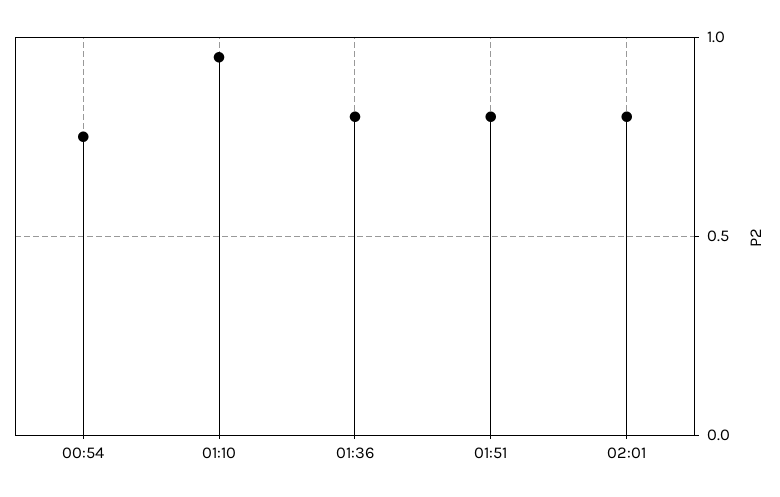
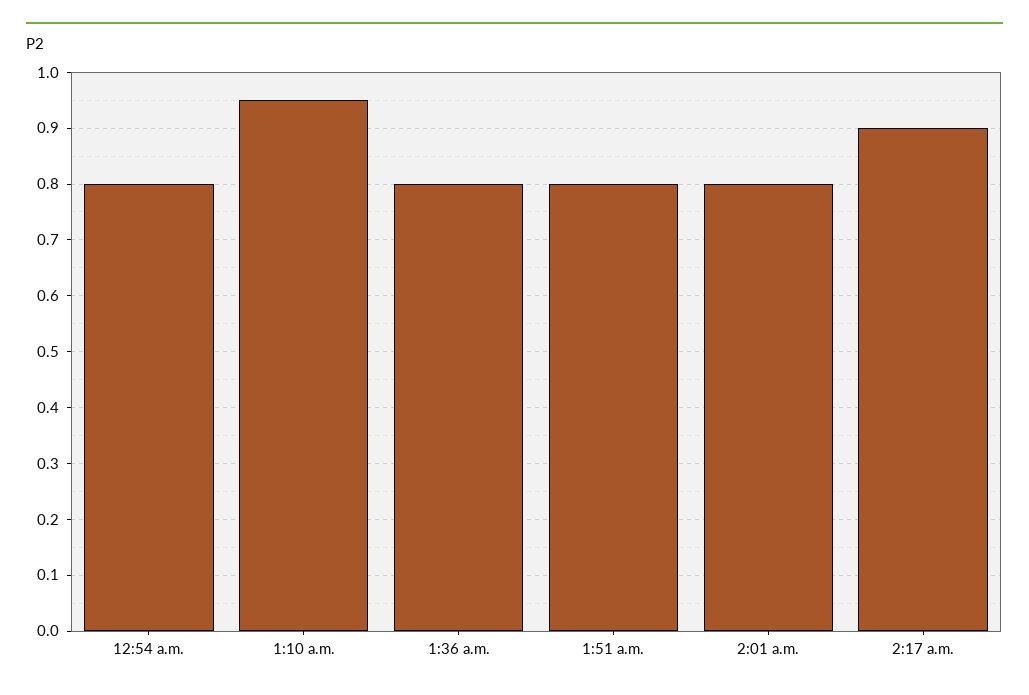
00:54: 0.75 -> 0.8
2:17 a.m.: none -> 0.9

